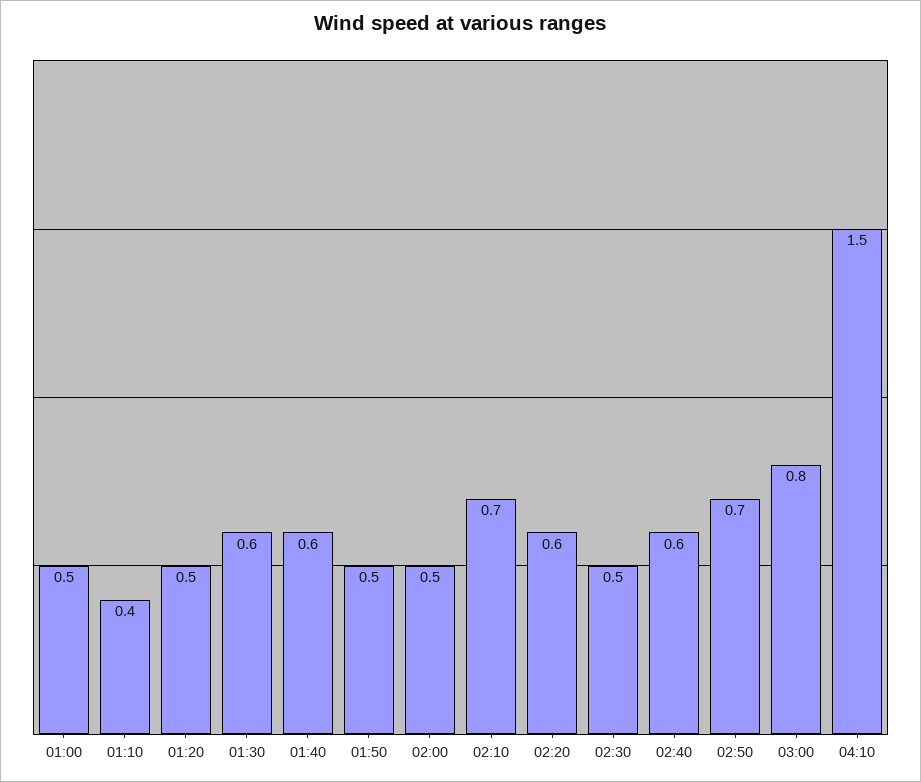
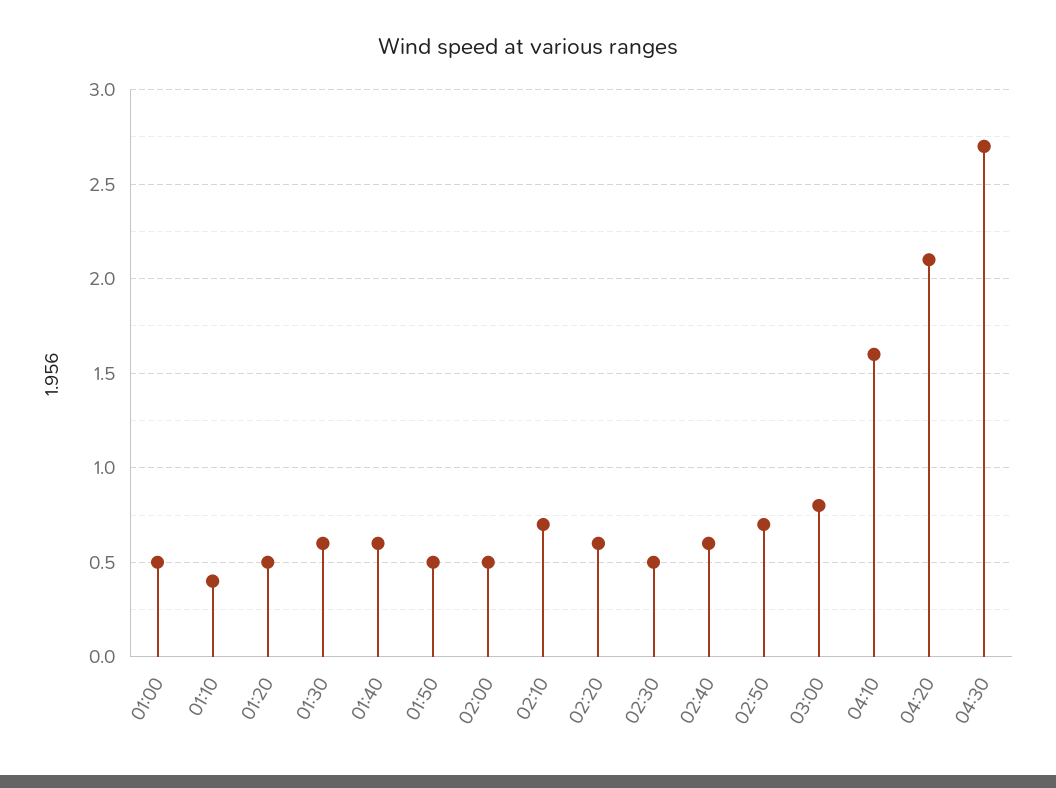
04:10: 1.5 -> 1.6
04:20: none -> 2.1
04:30: none -> 2.7

